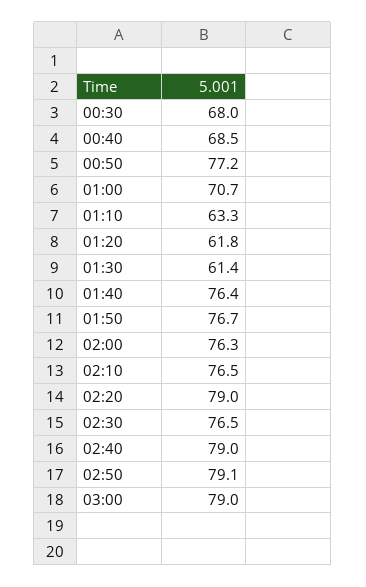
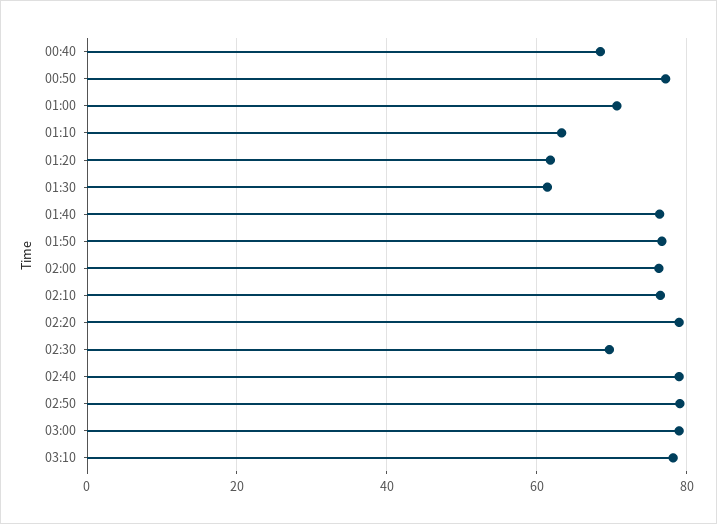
00:30: 68 -> none
02:30: 76.5 -> 70
03:10: none -> 78

